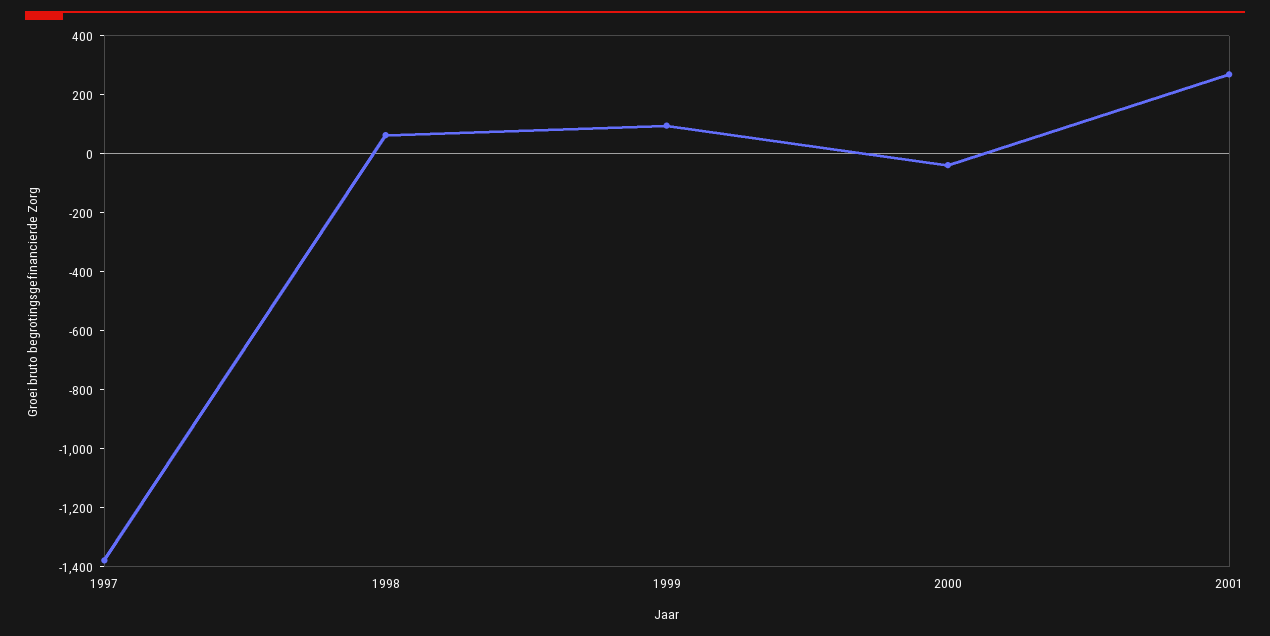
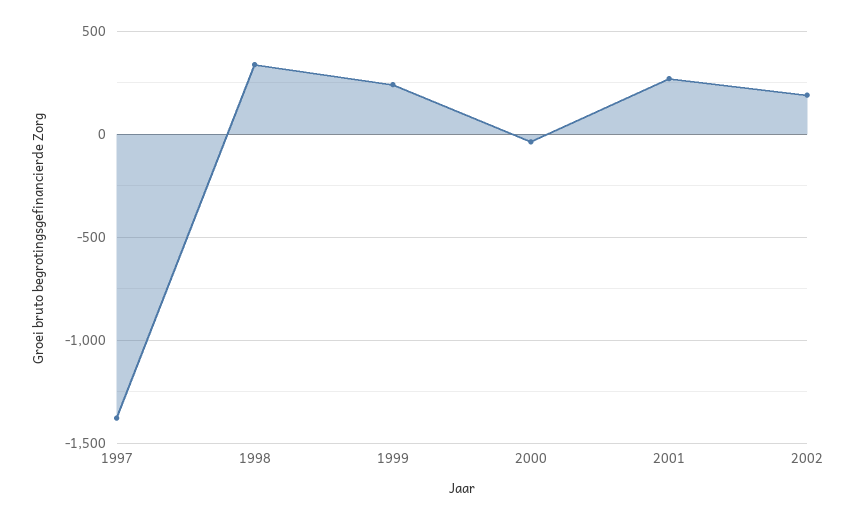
1998: 50 -> 350
1999: 100 -> 250
2002: none -> 200

